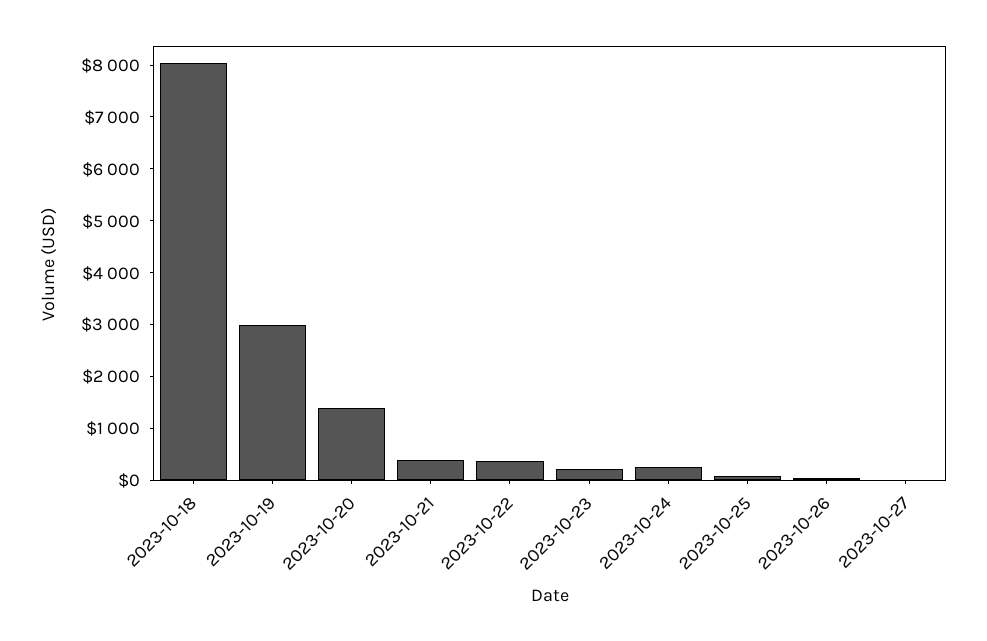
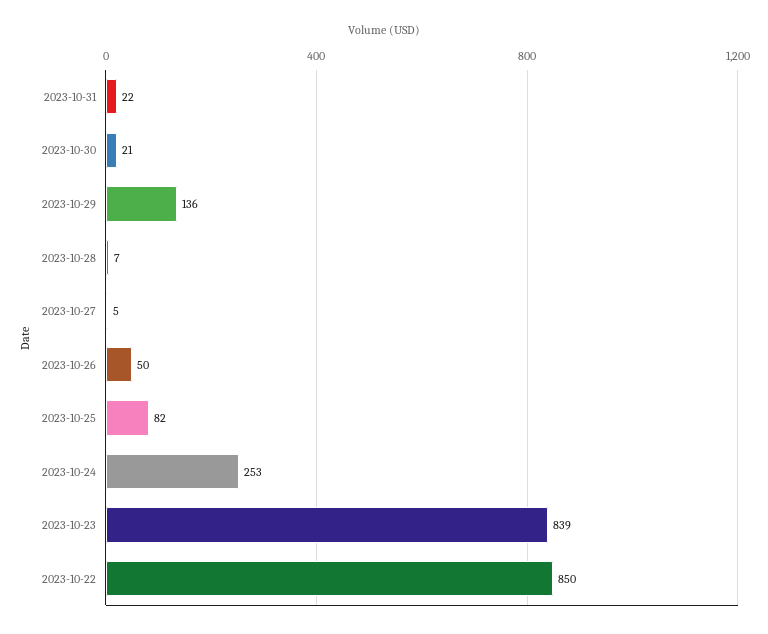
2023-10-18: 8000 -> none
2023-10-19: 3000 -> none
2023-10-20: 1400 -> none
2023-10-21: 400 -> none
2023-10-22: 400 -> 850
2023-10-23: 200 -> 839
2023-10-31: none -> 22
2023-10-30: none -> 21
2023-10-29: none -> 136
2023-10-28: none -> 7

